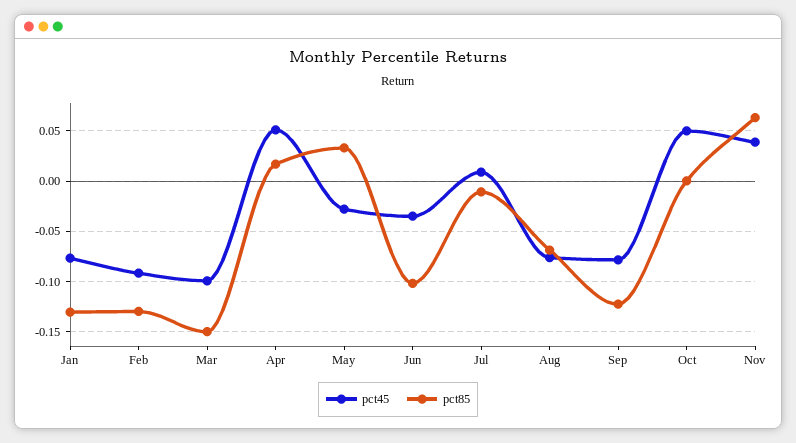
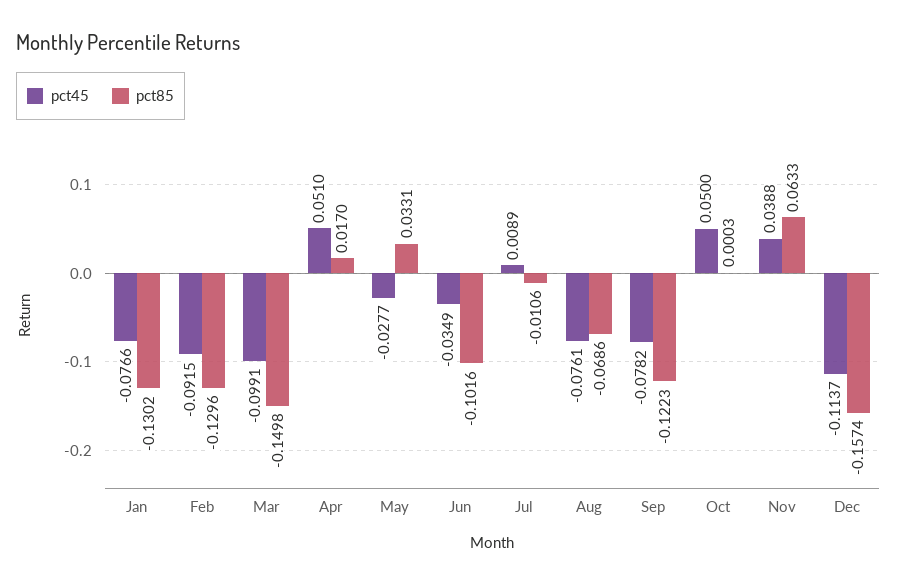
pct45, Dec: none -> -0.1137
pct85, Dec: none -> -0.1574

